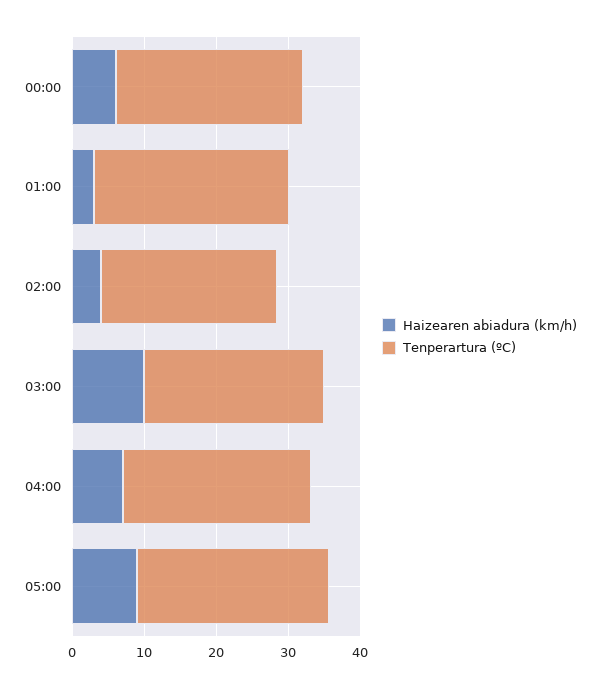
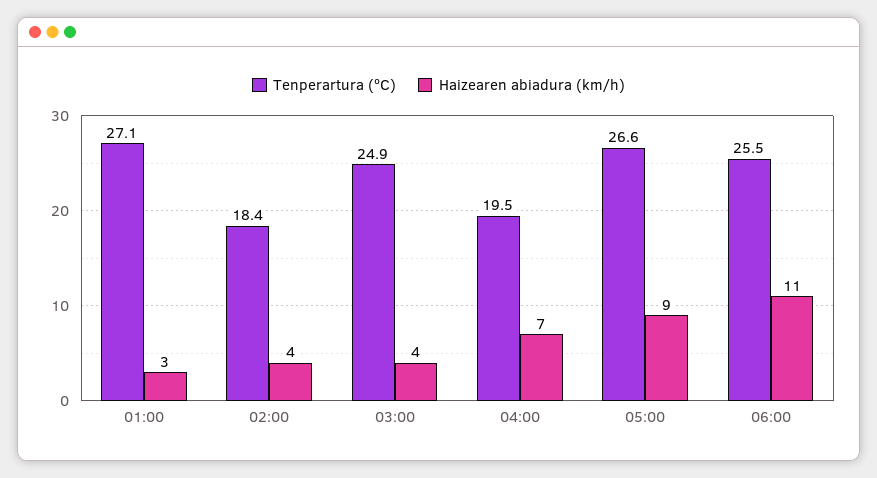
Haizearen abiadura (km/h), 00:00: 6 -> none
Tenperartura (ºC), 00:00: 26 -> none
Tenperartura (ºC), 02:00: 24 -> 18.4
Haizearen abiadura (km/h), 03:00: 10 -> 4
Tenperartura (ºC), 04:00: 26 -> 19.5
Tenperartura (ºC), 06:00: none -> 25.5
Haizearen abiadura (km/h), 06:00: none -> 11

